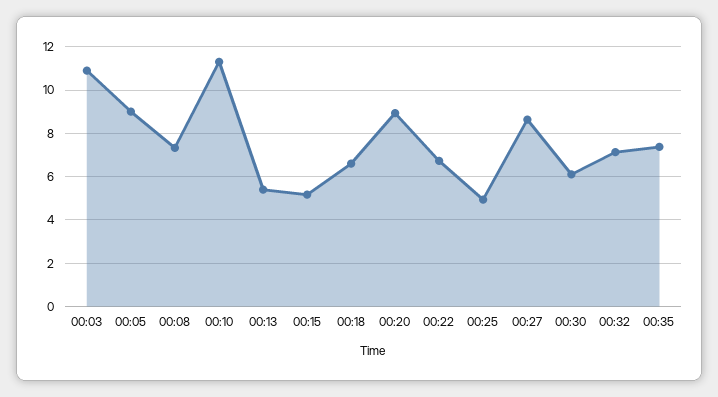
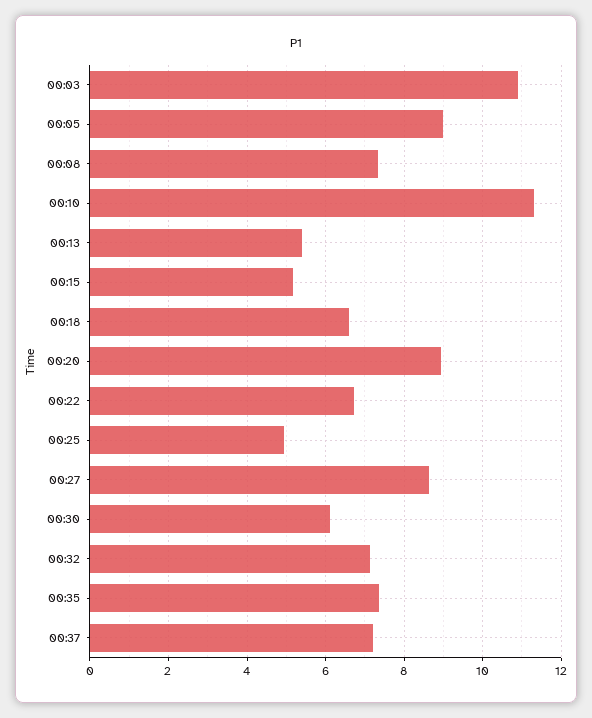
00:37: none -> 7.2

